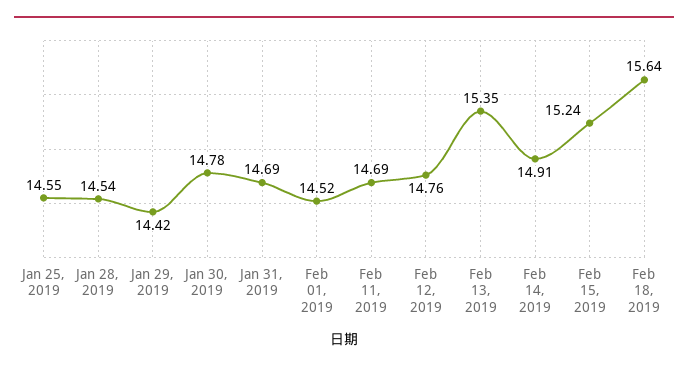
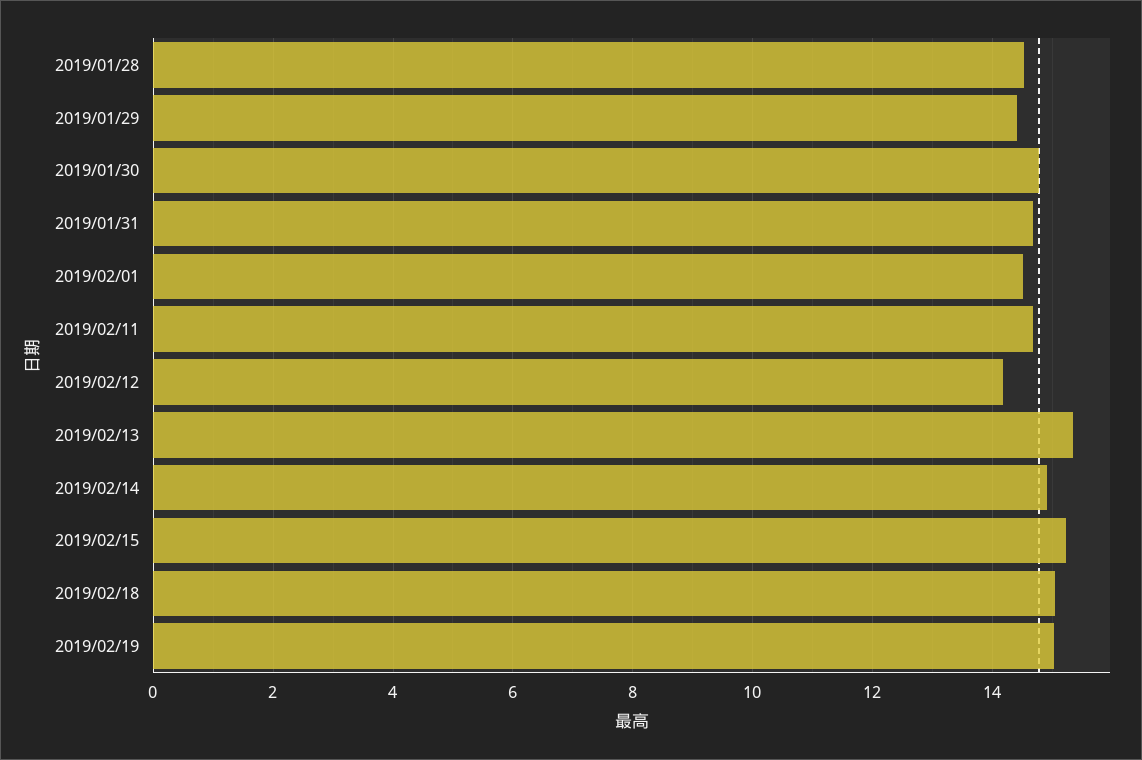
Jan 25, 2019: 14.55 -> none
Feb 12, 2019: 14.76 -> 14.2
Feb 18, 2019: 15.64 -> 15
2019/02/19: none -> 15

